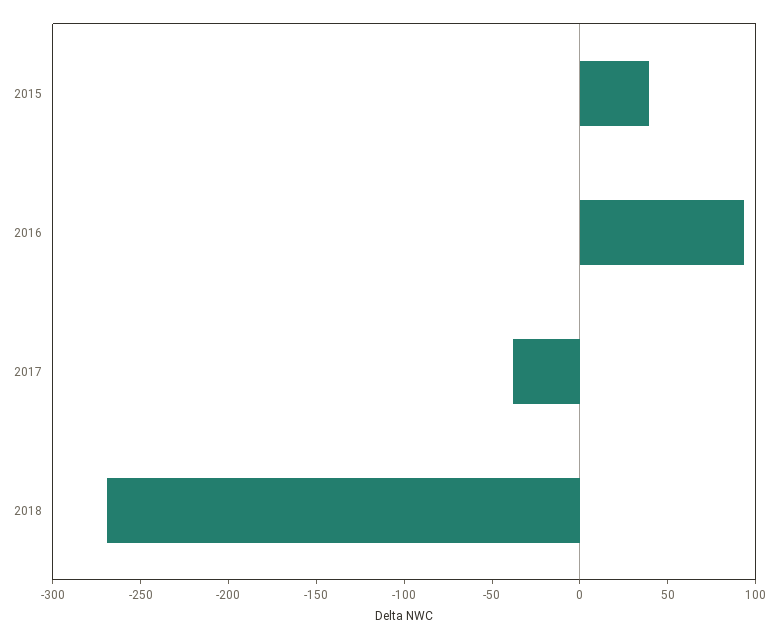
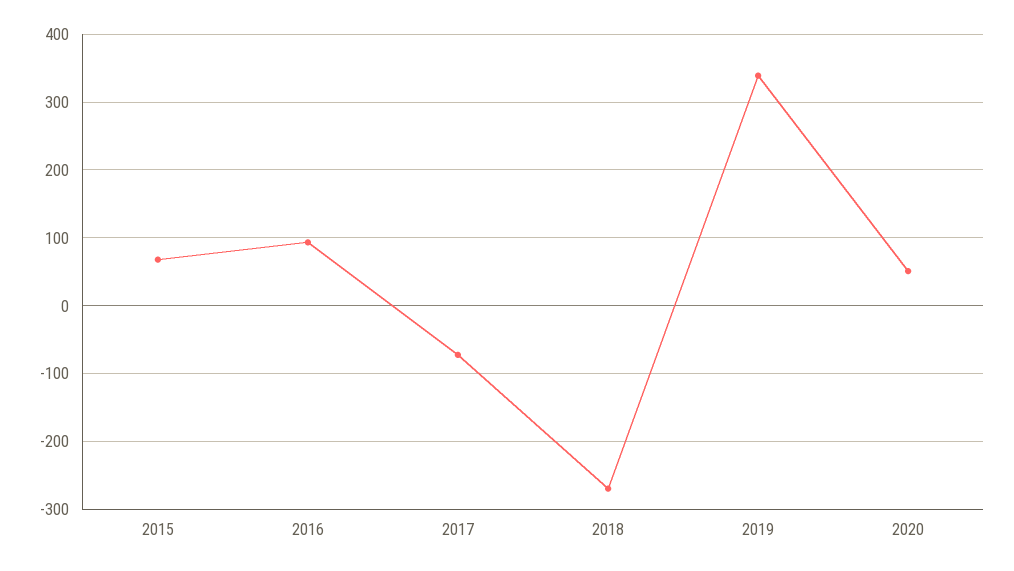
2015: 40 -> 70
2017: -40 -> -70
2019: none -> 340
2020: none -> 50

